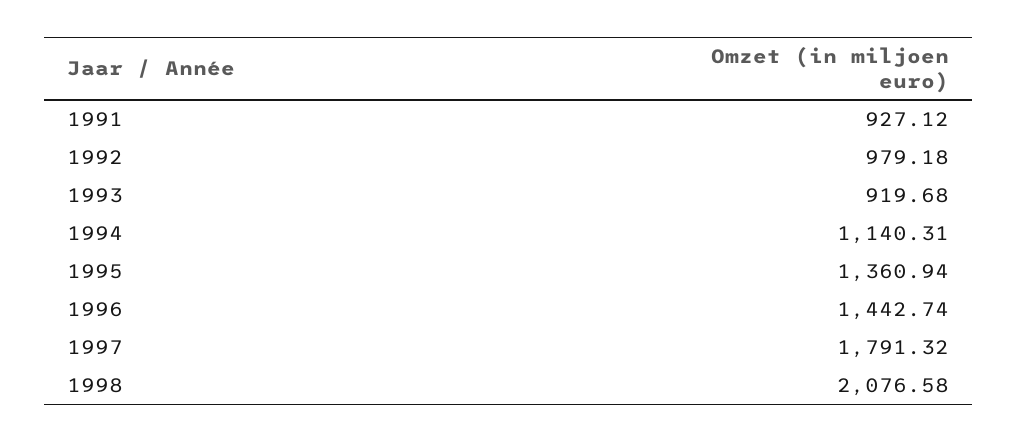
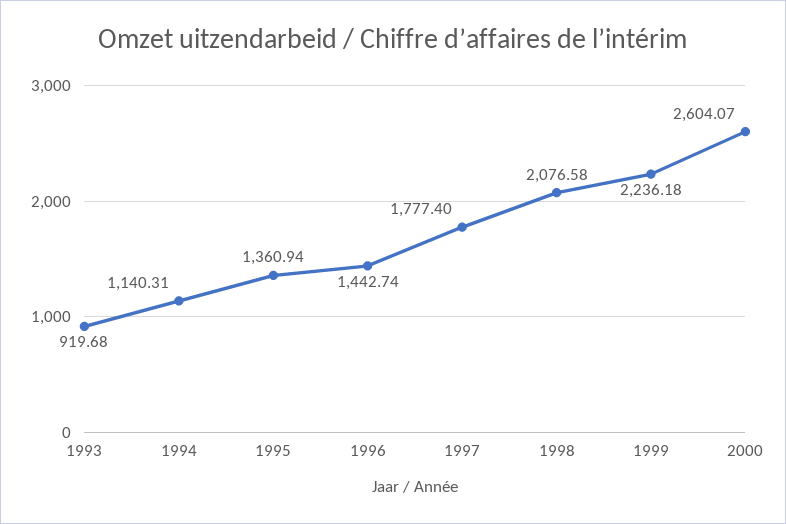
1991: 927.12 -> none
1992: 979.18 -> none
1997: 1791.32 -> 1777.4
1999: none -> 2236.18
2000: none -> 2604.07

